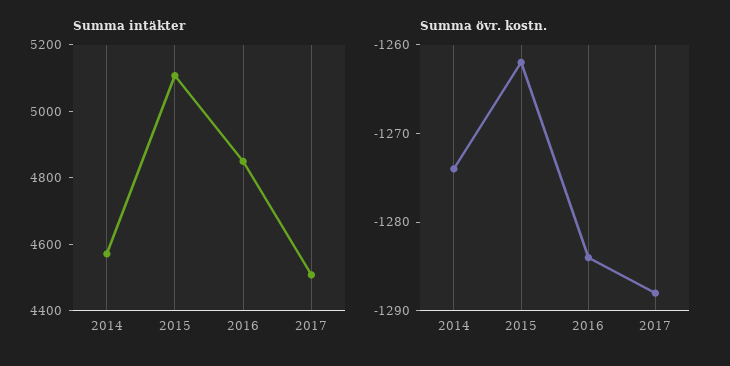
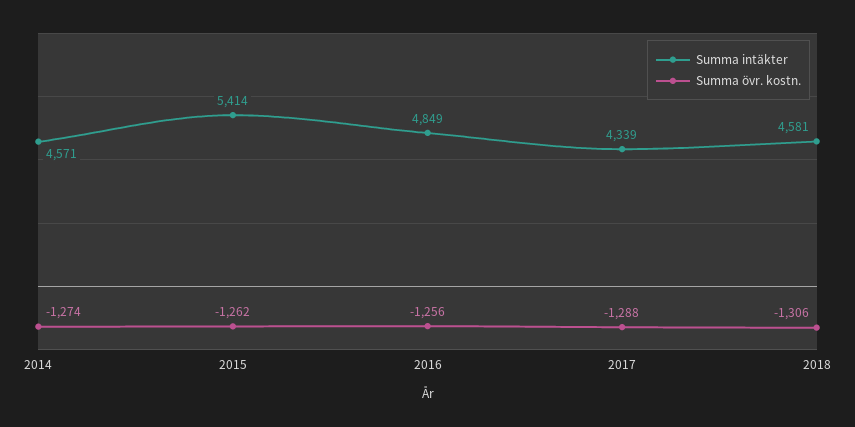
Summa intäkter, 2015: 5100 -> 5414
Summa intäkter, 2017: 4500 -> 4339
Summa övr. kostn., 2016: -1284 -> -1256
Summa intäkter, 2018: none -> 4581
Summa övr. kostn., 2018: none -> -1306

